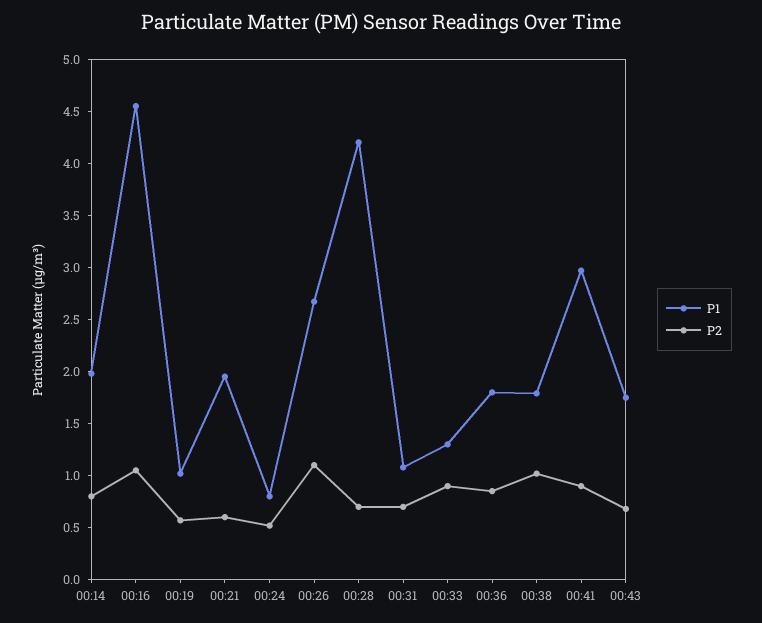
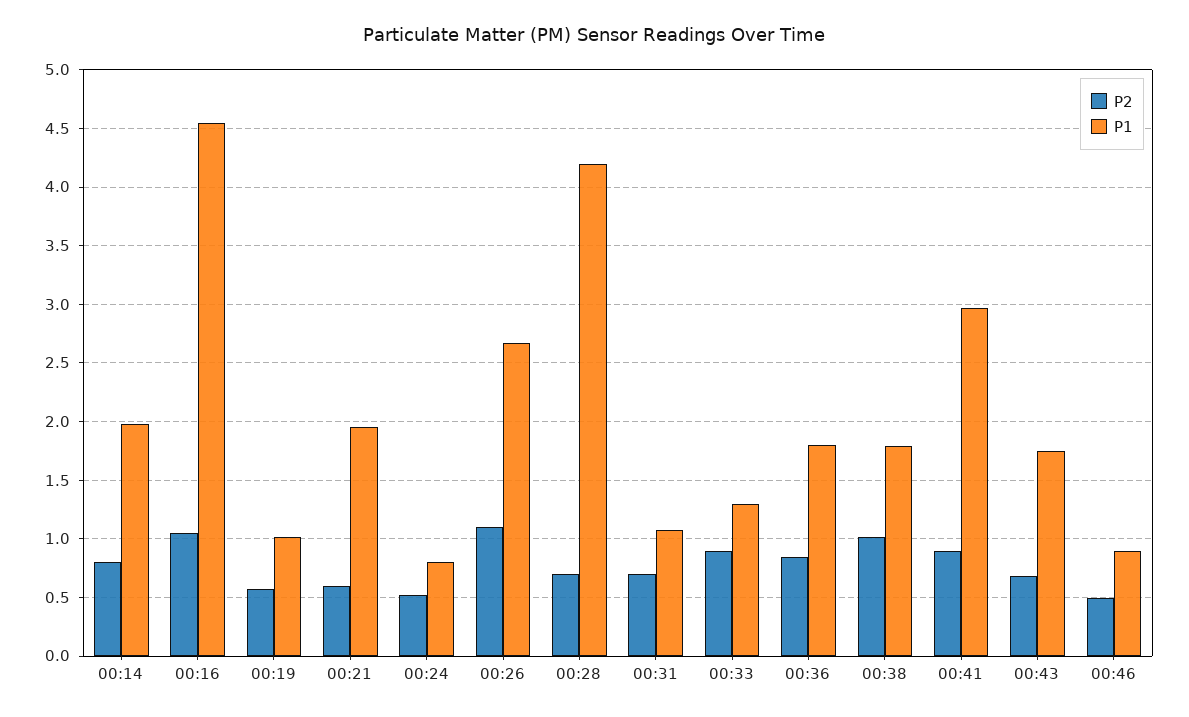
P2, 00:46: none -> 0.5
P1, 00:46: none -> 0.9

